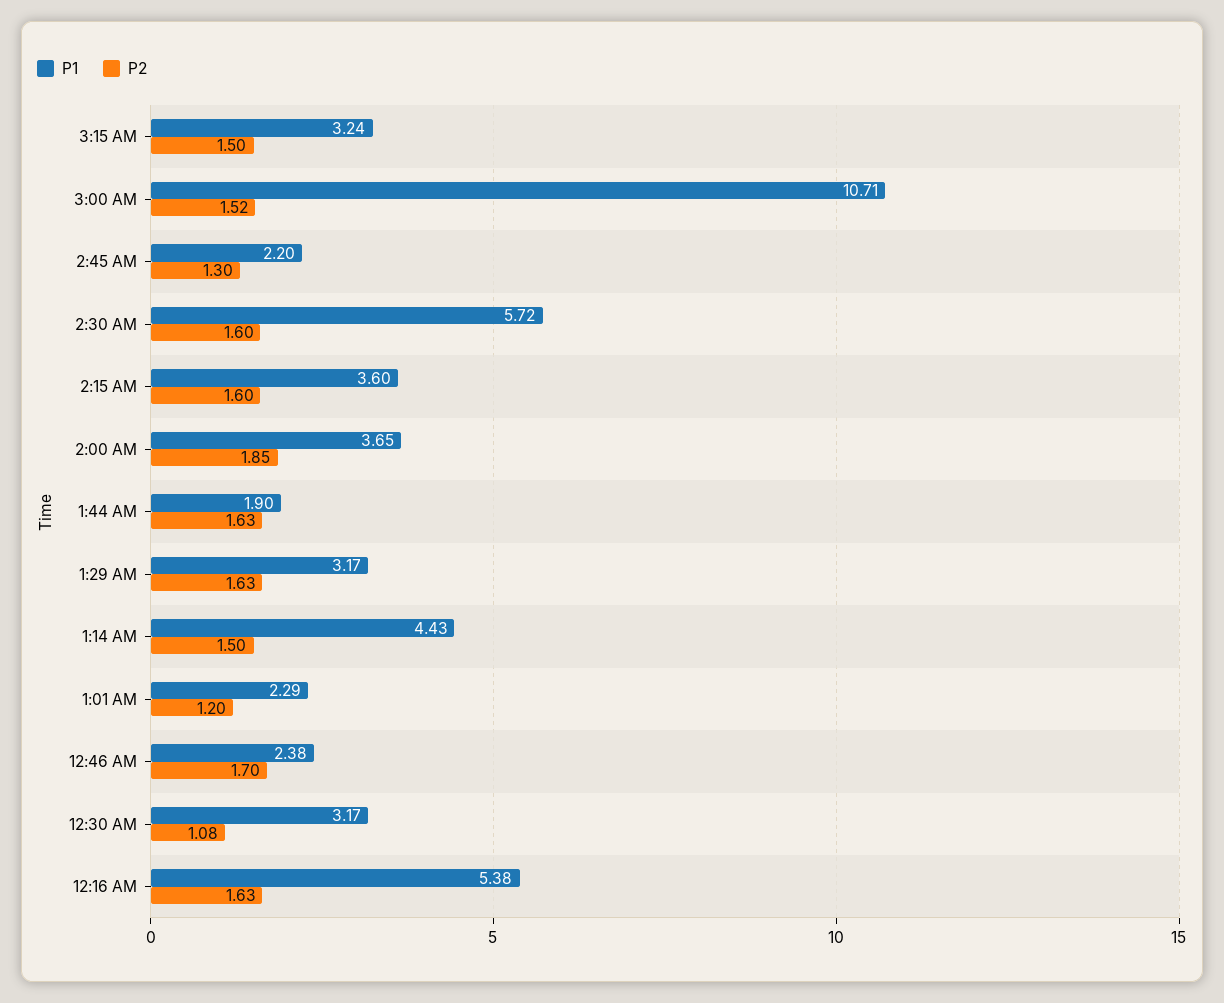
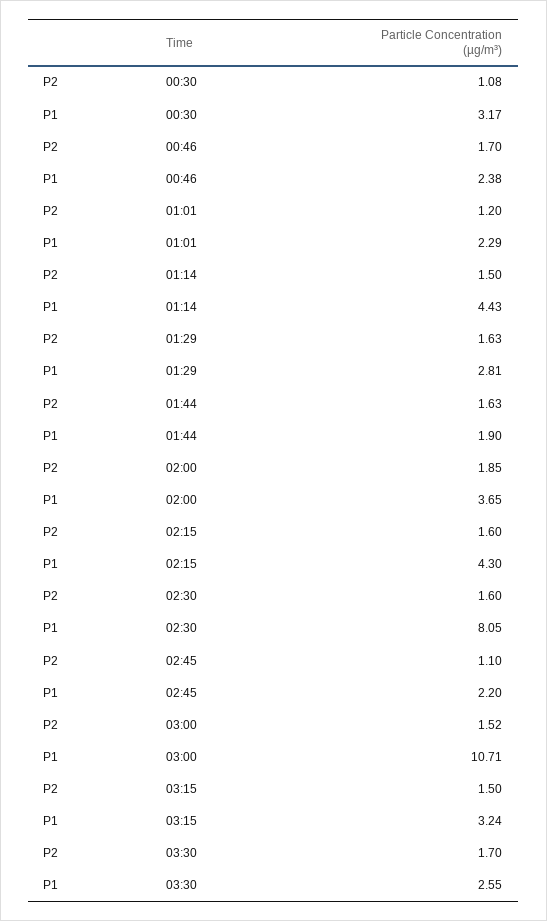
P2, 2:45 AM: 1.3 -> 1.1
P1, 2:30 AM: 5.72 -> 8.05
P1, 2:15 AM: 3.6 -> 4.3
P1, 1:29 AM: 3.17 -> 2.81
P1, 12:16 AM: 5.38 -> none
P2, 12:16 AM: 1.63 -> none
P2, 03:30: none -> 1.7
P1, 03:30: none -> 2.55

